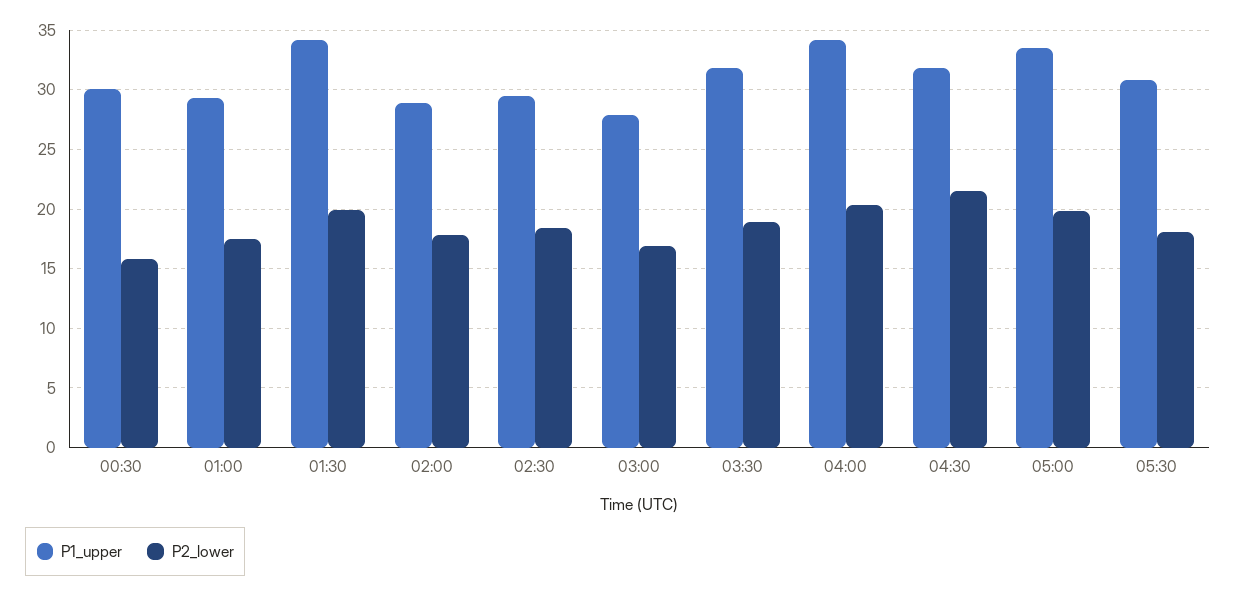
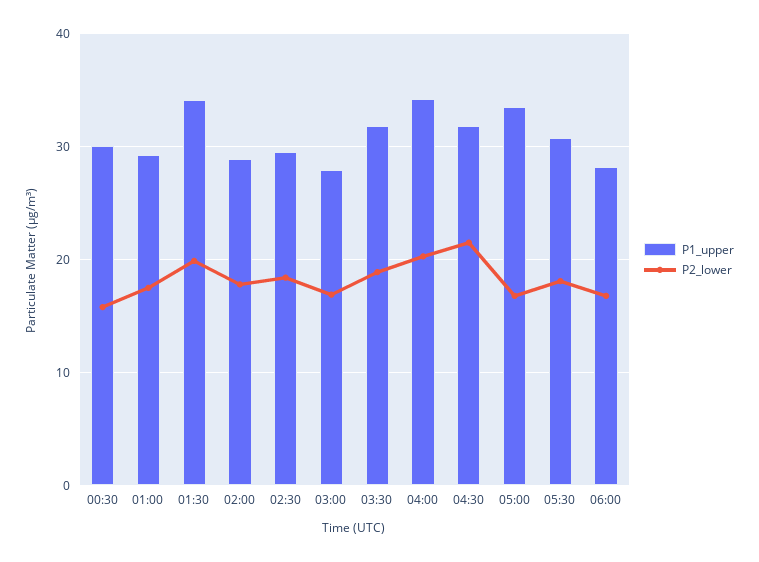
P2_lower, 05:00: 20 -> 17
P1_upper, 06:00: none -> 28
P2_lower, 06:00: none -> 17

